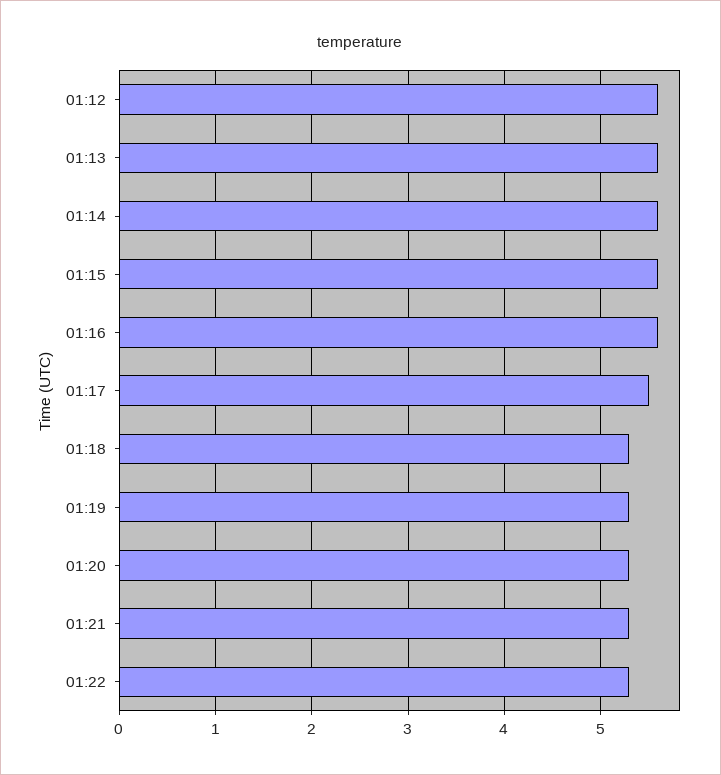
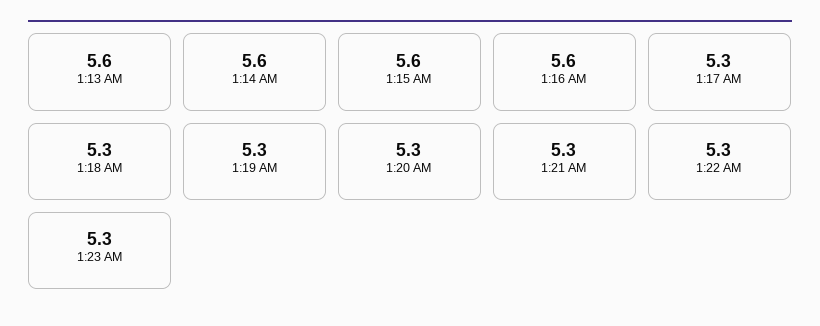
01:12: 5.6 -> none
01:17: 5.5 -> 5.3
1:23 AM: none -> 5.3

